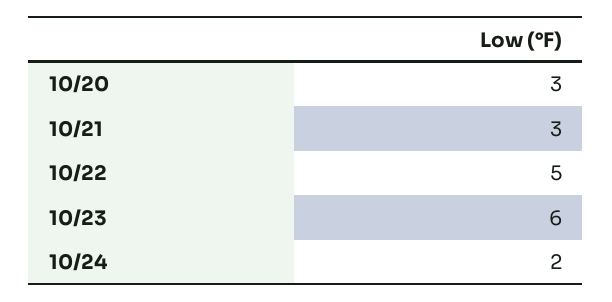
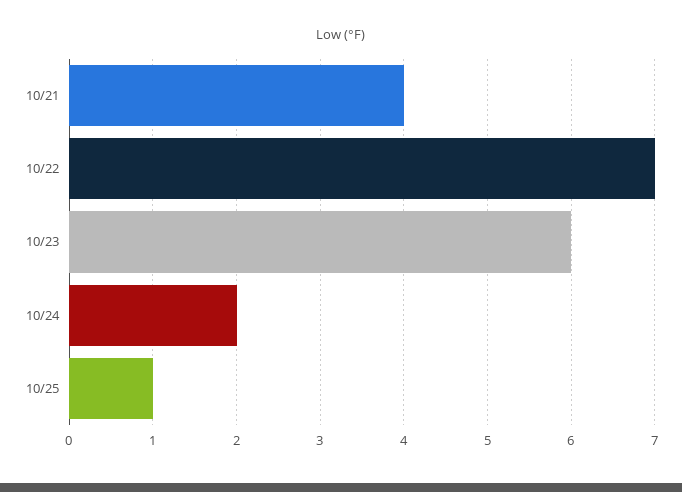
10/20: 3 -> none
10/21: 3 -> 4
10/22: 5 -> 7
10/25: none -> 1

